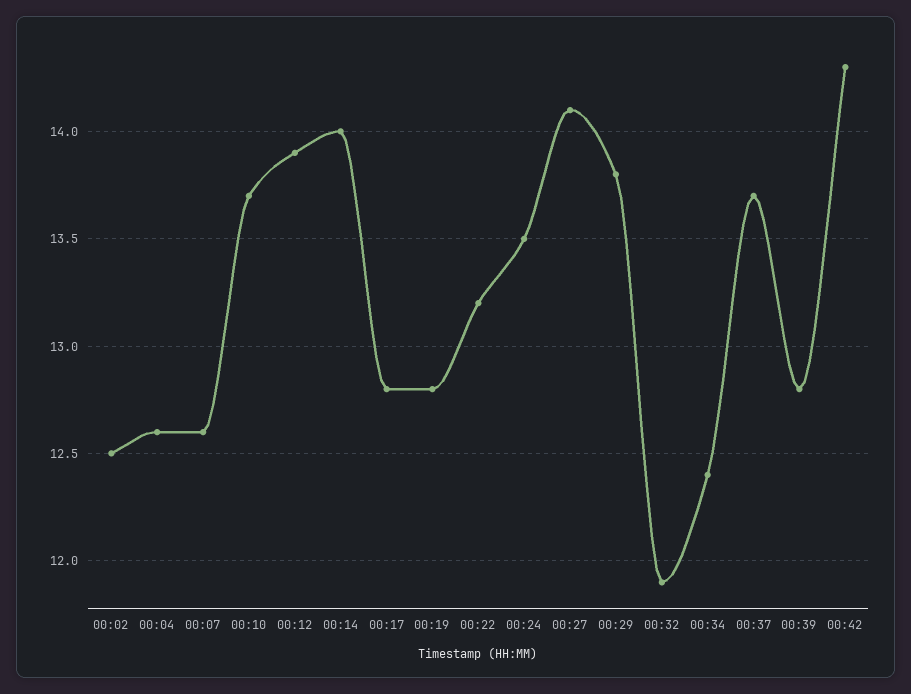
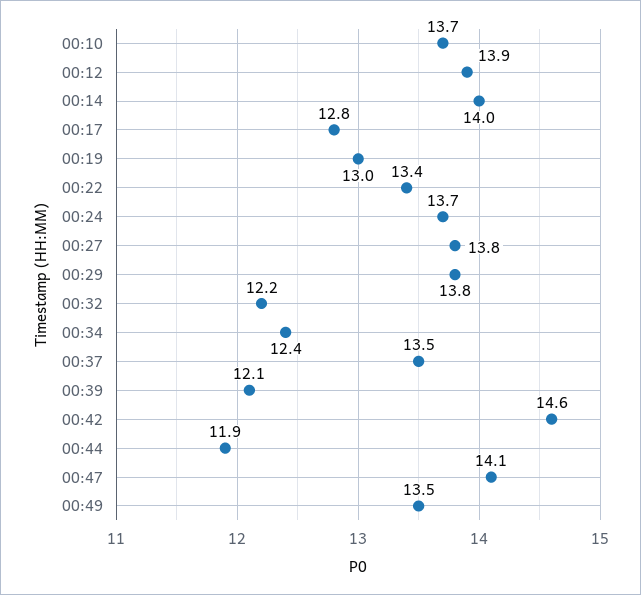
00:02: 12.5 -> none
00:04: 12.6 -> none
00:07: 12.6 -> none
00:19: 12.8 -> 13
00:22: 13.2 -> 13.4
00:24: 13.5 -> 13.7
00:27: 14.1 -> 13.8
00:32: 11.9 -> 12.2
00:37: 13.7 -> 13.5
00:39: 12.8 -> 12.1
00:42: 14.3 -> 14.6
00:44: none -> 11.9
00:47: none -> 14.1
00:49: none -> 13.5

